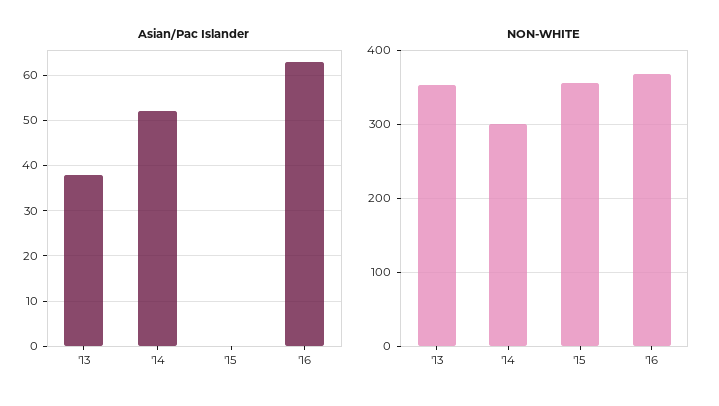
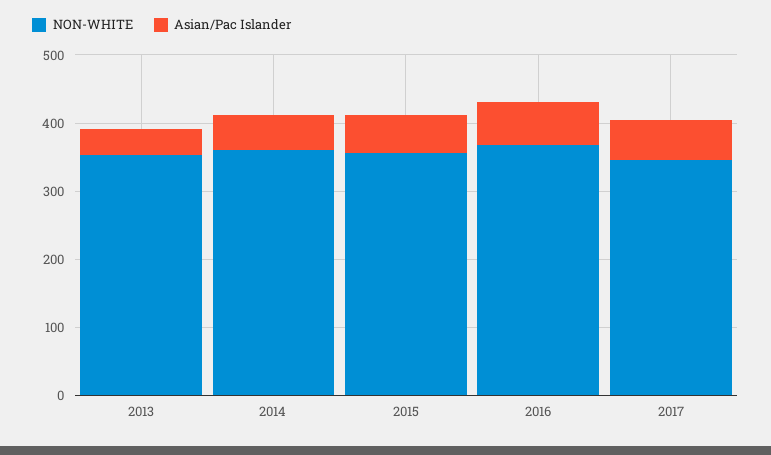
Asian/Pac Islander, '15: 0 -> 60
NON-WHITE, '14: 300 -> 360
NON-WHITE, 2017: none -> 340
Asian/Pac Islander, 2017: none -> 60

